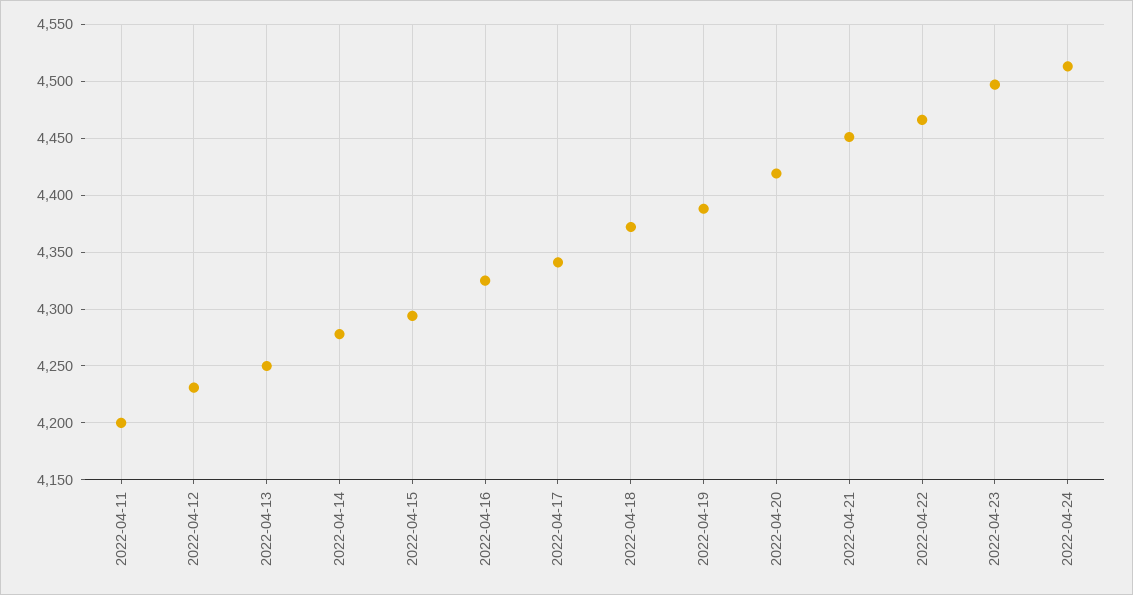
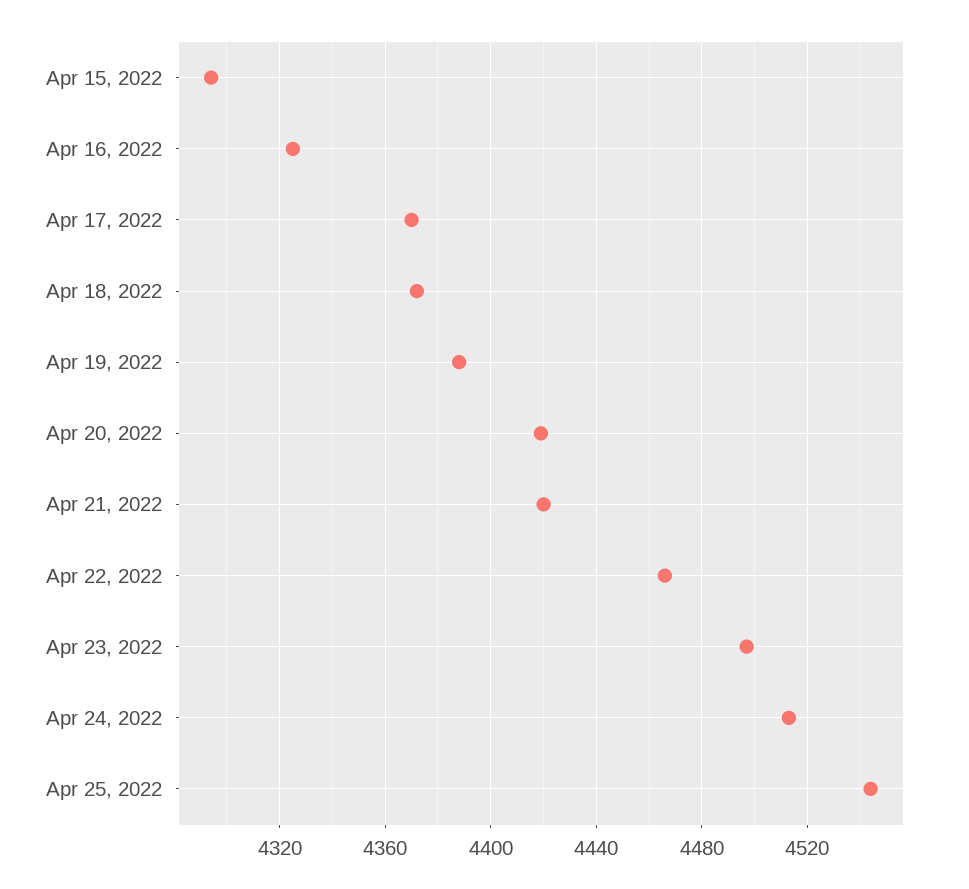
2022-04-11: 4200 -> none
2022-04-12: 4230 -> none
2022-04-13: 4250 -> none
2022-04-14: 4280 -> none
2022-04-17: 4340 -> 4370
2022-04-21: 4450 -> 4420
Apr 25, 2022: none -> 4545

